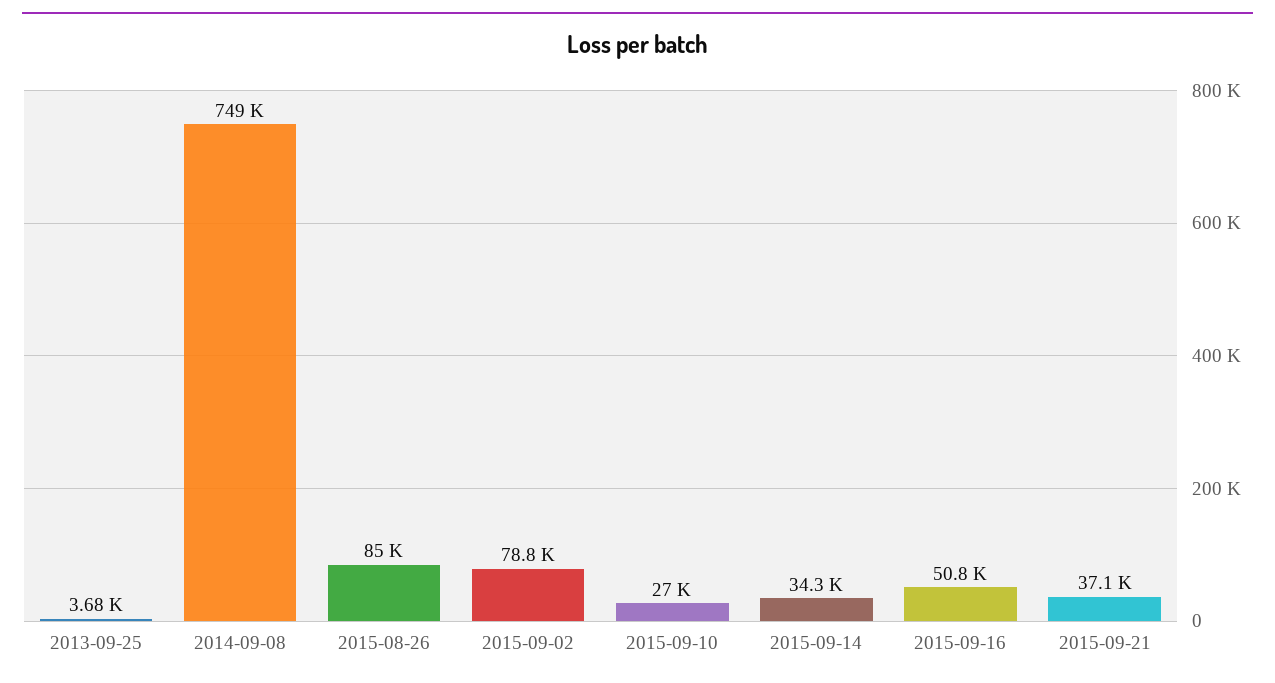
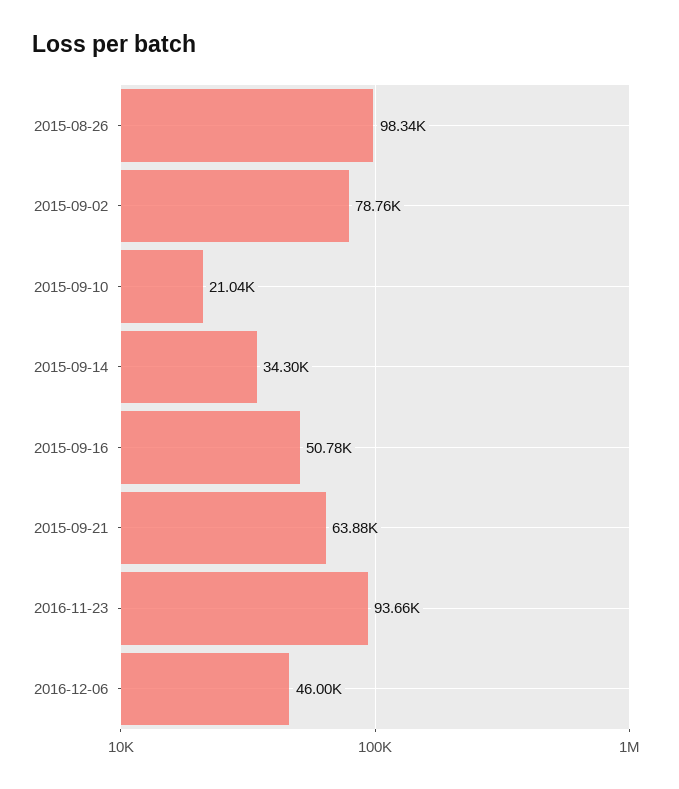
2013-09-25: 3680 -> none
2014-09-08: 749000 -> none
2015-08-26: 85000 -> 98340
2015-09-10: 27000 -> 21040
2015-09-21: 37100 -> 63880
2016-11-23: none -> 93660
2016-12-06: none -> 46000

